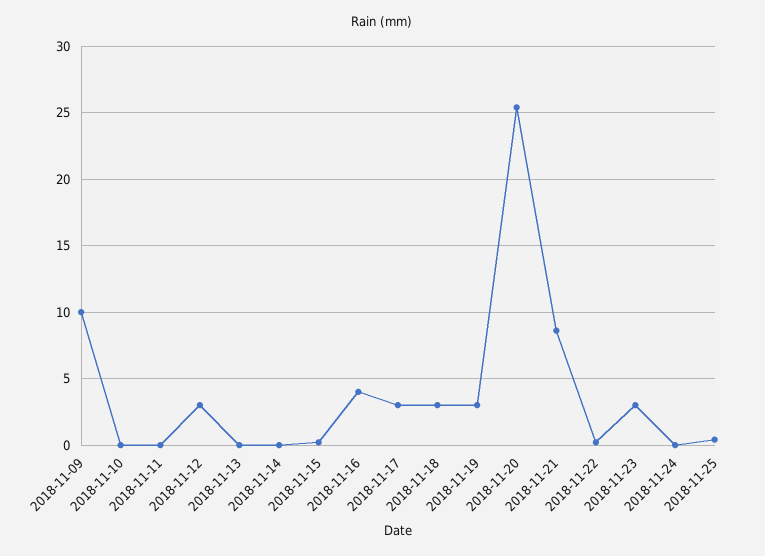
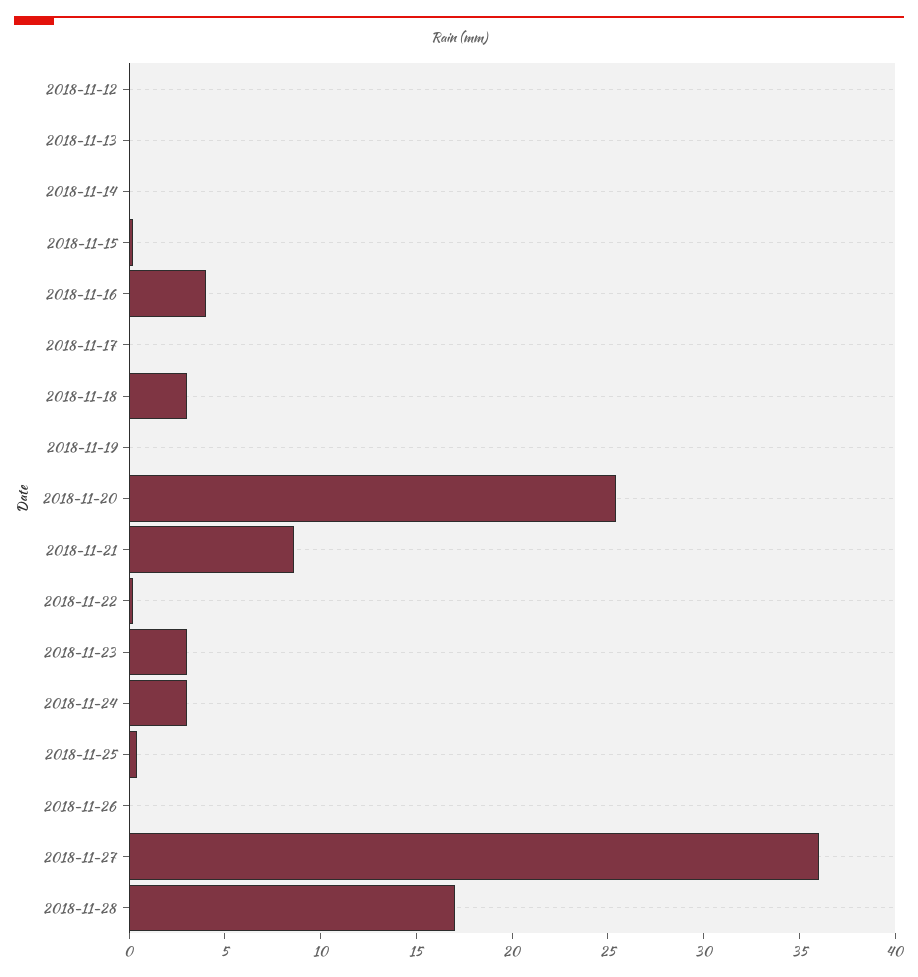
2018-11-09: 10 -> none
2018-11-10: 0 -> none
2018-11-11: 0 -> none
2018-11-12: 3 -> 0
2018-11-17: 3 -> 0
2018-11-19: 3 -> 0
2018-11-24: 0 -> 3
2018-11-26: none -> 0
2018-11-27: none -> 36
2018-11-28: none -> 17

